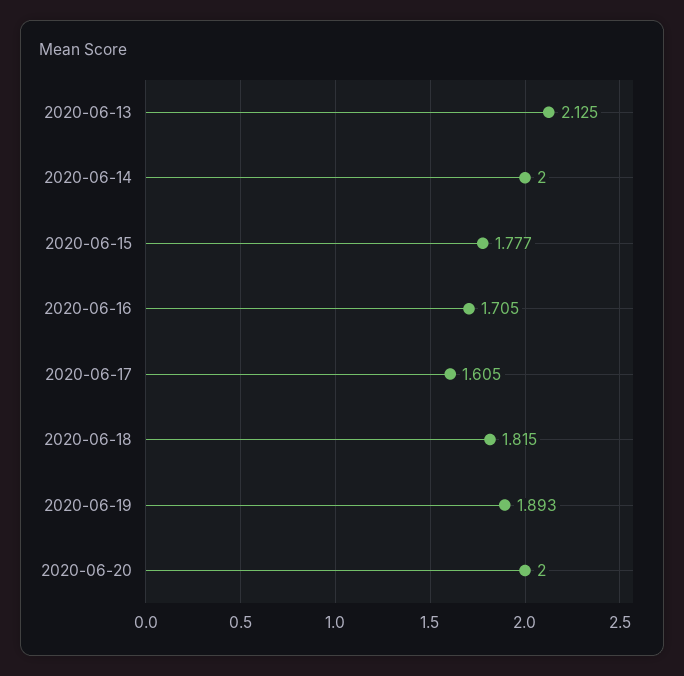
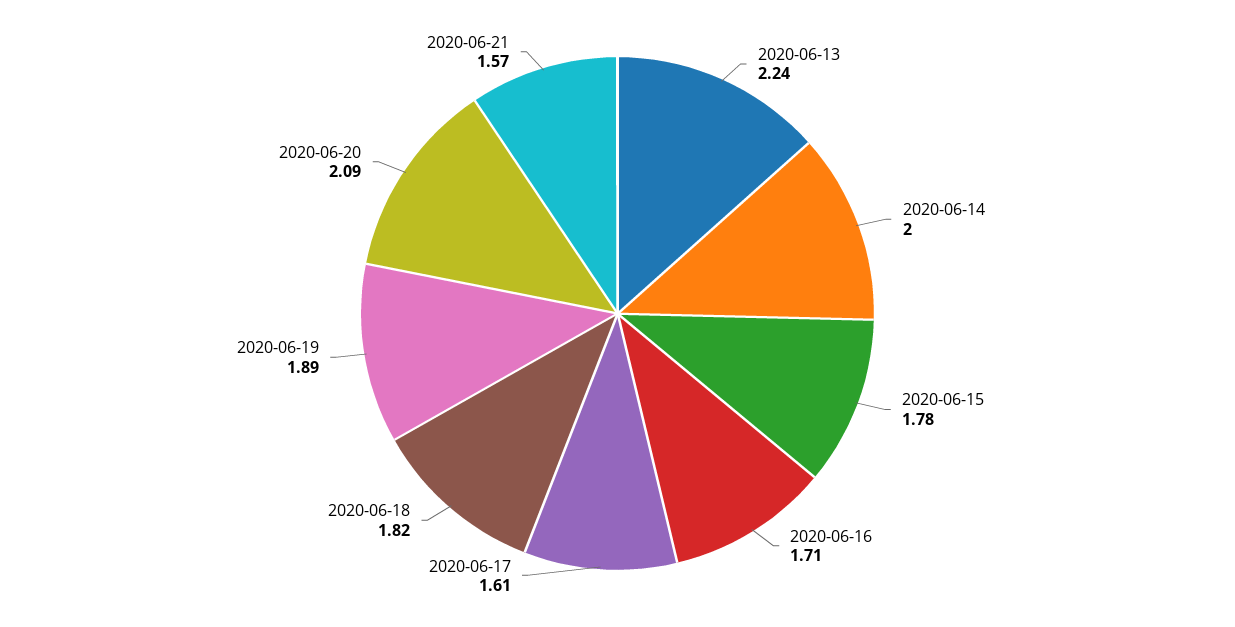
2020-06-13: 2.125 -> 2.24
2020-06-20: 2 -> 2.09
2020-06-21: none -> 1.57

